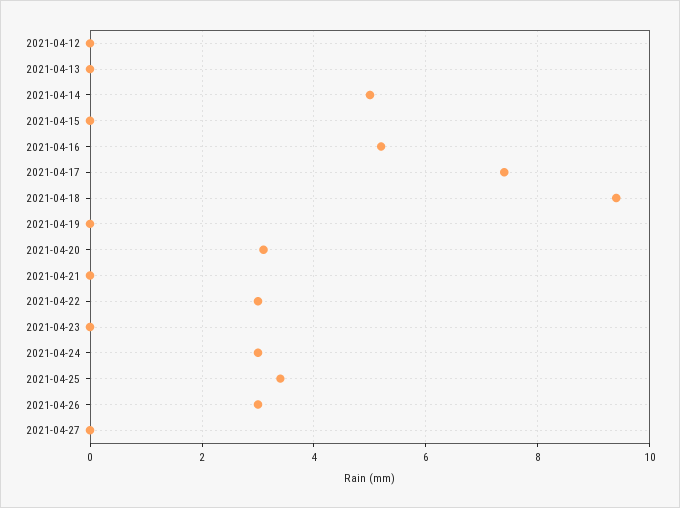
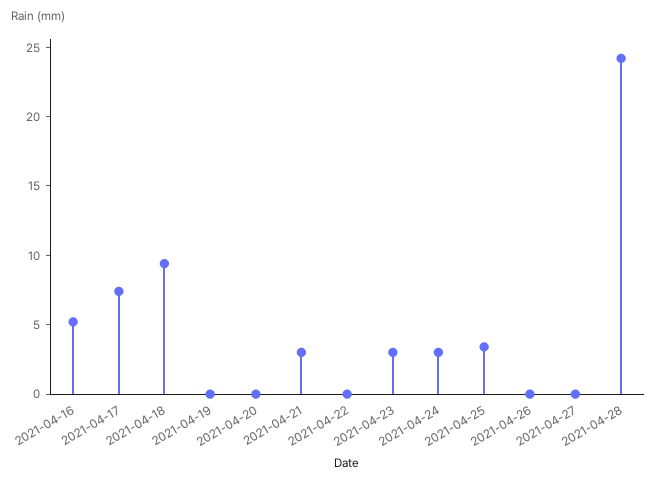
2021-04-12: 0 -> none
2021-04-13: 0 -> none
2021-04-14: 5 -> none
2021-04-15: 0 -> none
2021-04-20: 3 -> 0
2021-04-21: 0 -> 3
2021-04-22: 3 -> 0
2021-04-23: 0 -> 3
2021-04-26: 3 -> 0
2021-04-28: none -> 24

